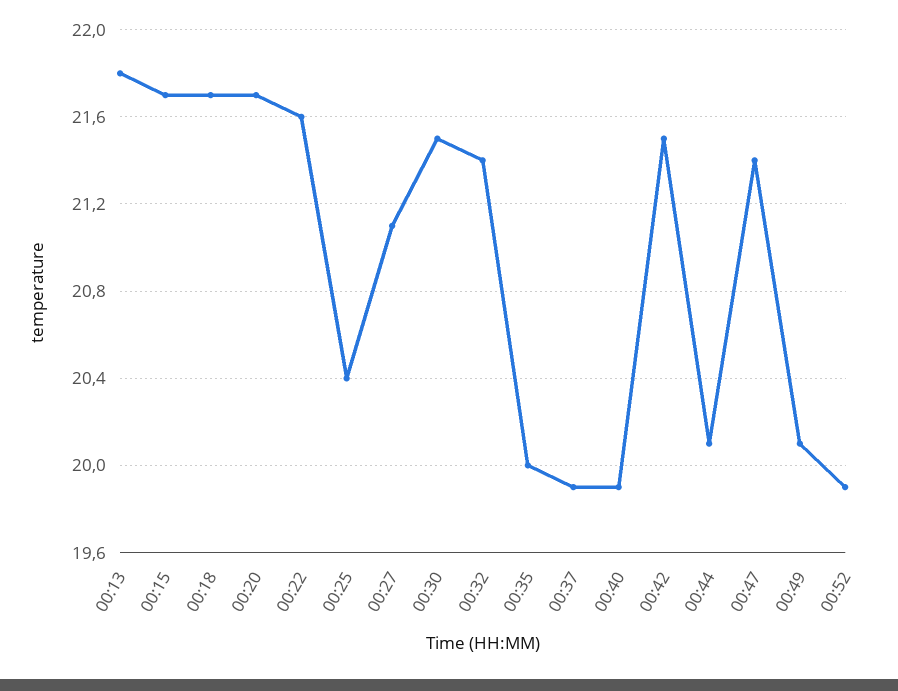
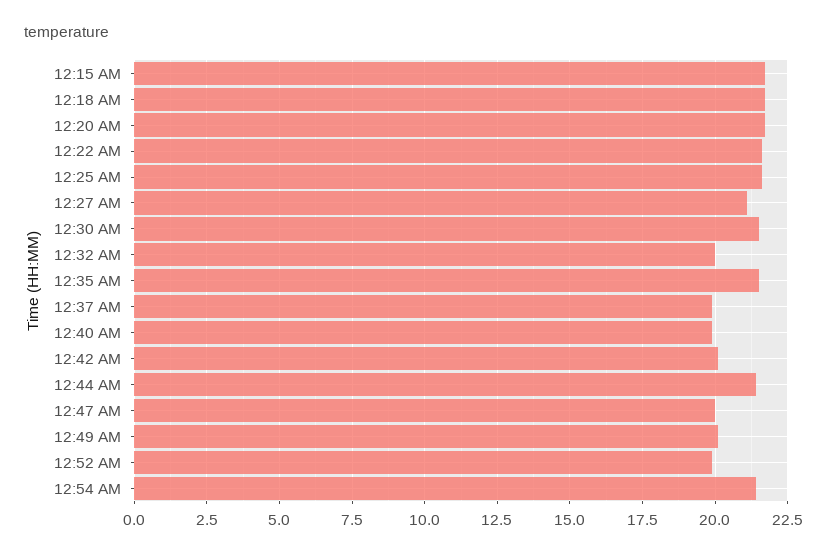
00:13: 21.8 -> none
00:25: 20.4 -> 21.5
00:32: 21.4 -> 20
00:35: 20 -> 21.5
00:42: 21.5 -> 20
00:44: 20.1 -> 21.5
00:47: 21.4 -> 20
12:54 AM: none -> 21.5

